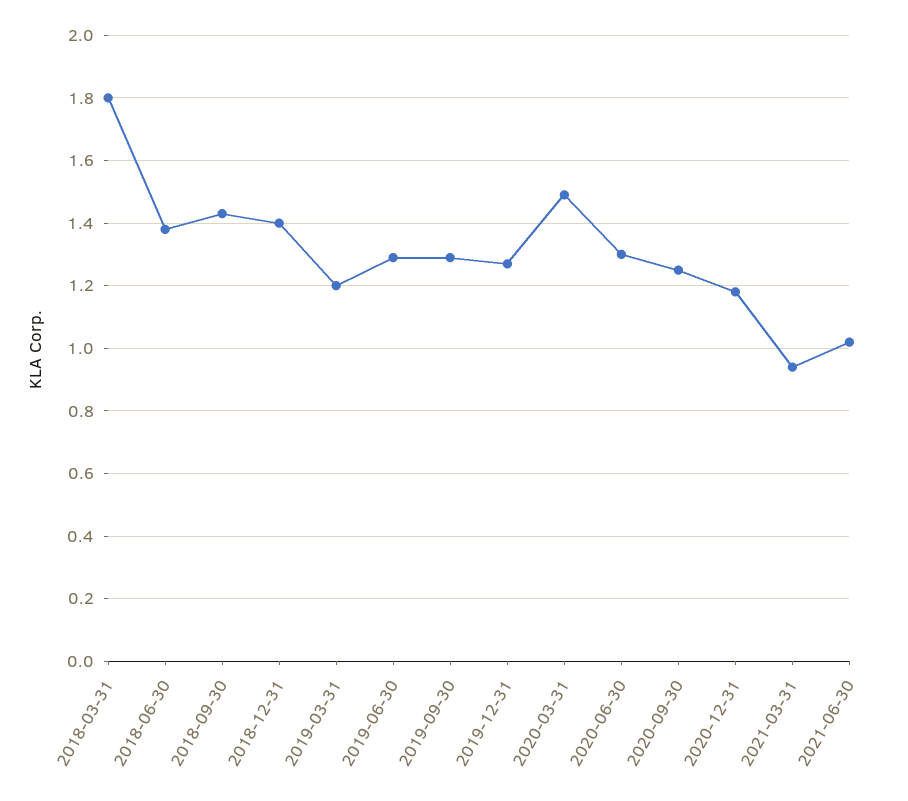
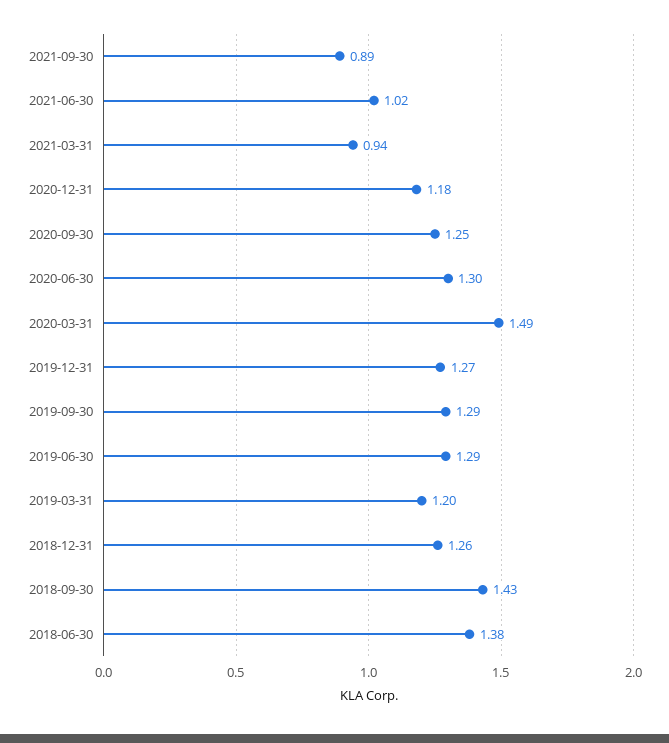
2018-03-31: 1.8 -> none
2018-12-31: 1.4 -> 1.26
2021-09-30: none -> 0.89

